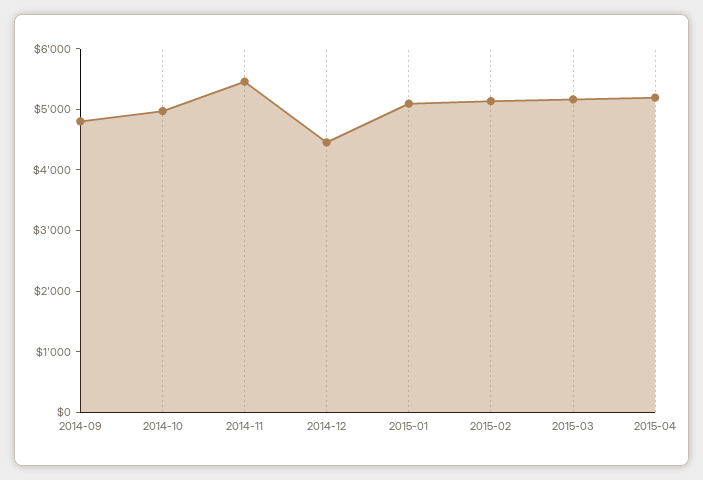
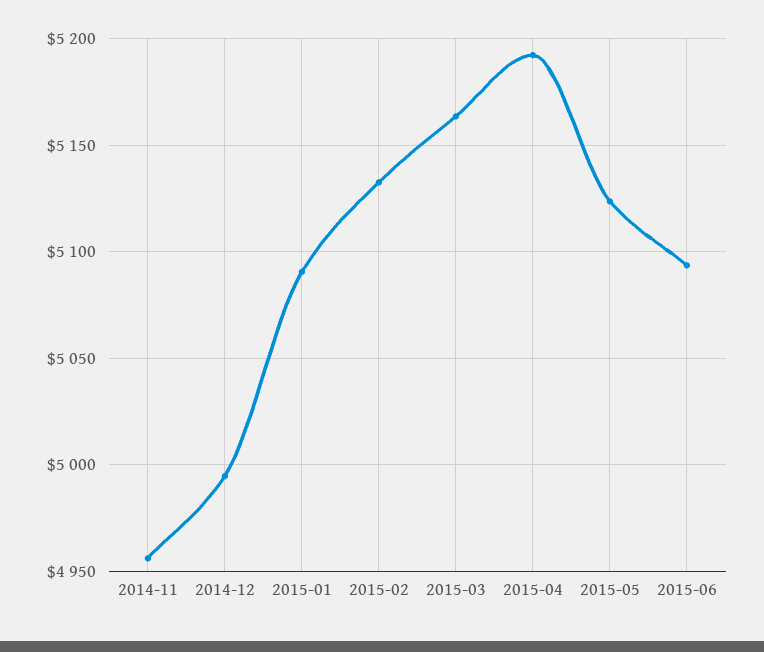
2014-09: 4800 -> none
2014-10: 5000 -> none
2014-11: 5400 -> 4955
2014-12: 4400 -> 4995
2015-05: none -> 5125
2015-06: none -> 5095

